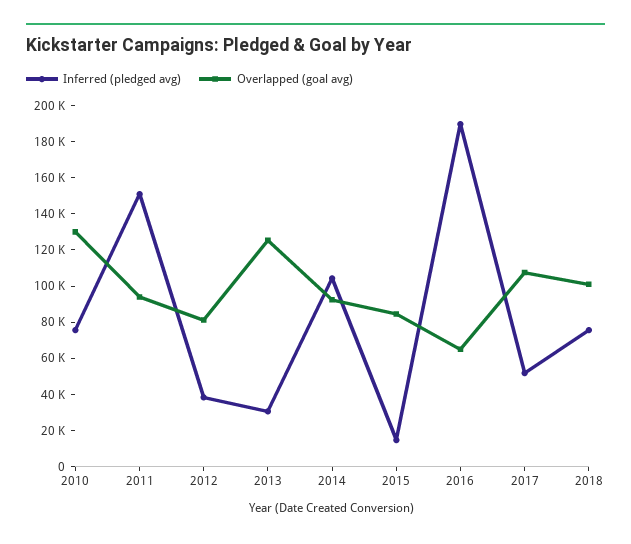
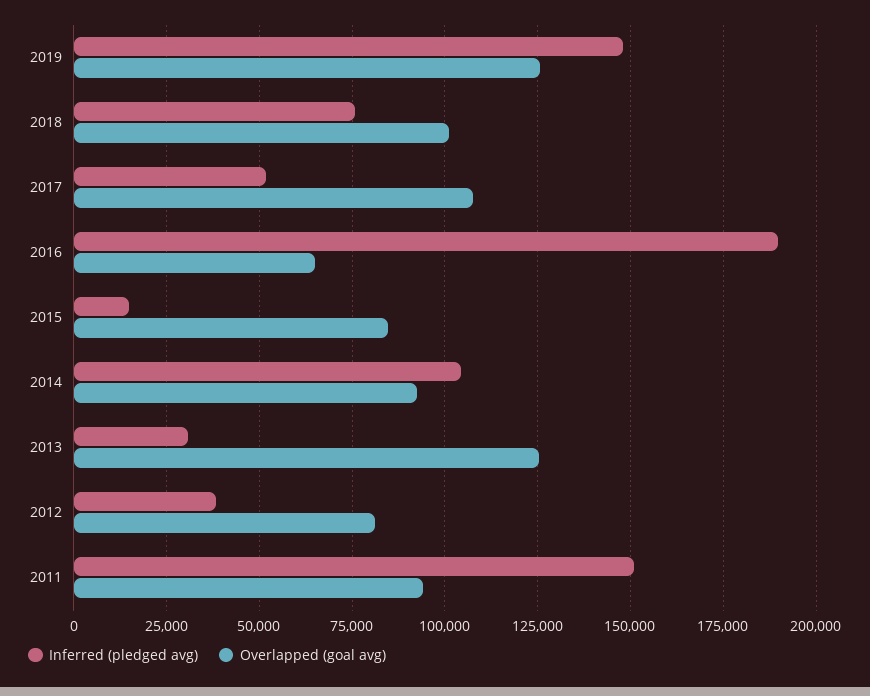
Inferred (pledged avg), 2010: 75000 -> none
Overlapped (goal avg), 2010: 130000 -> none
Inferred (pledged avg), 2019: none -> 147500
Overlapped (goal avg), 2019: none -> 125000

